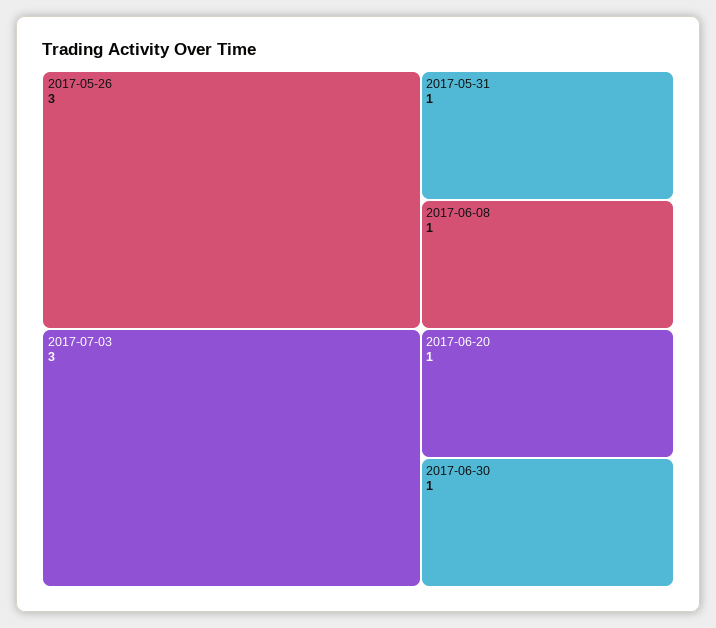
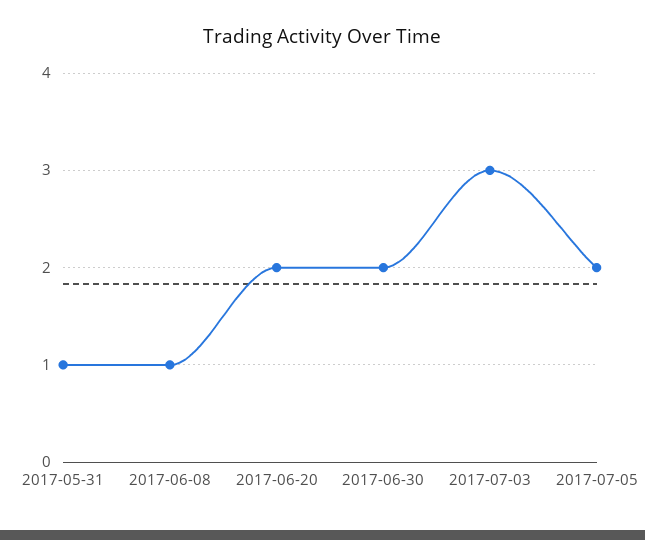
2017-05-26: 3 -> none
2017-06-20: 1 -> 2
2017-06-30: 1 -> 2
2017-07-05: none -> 2

